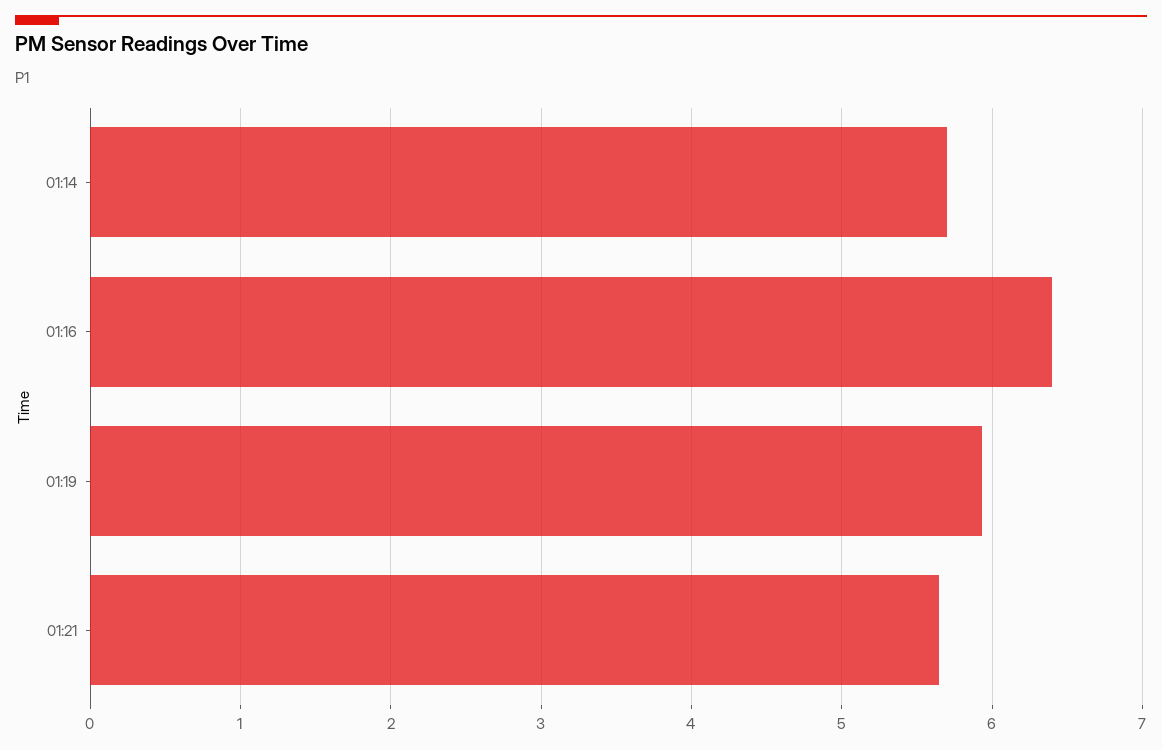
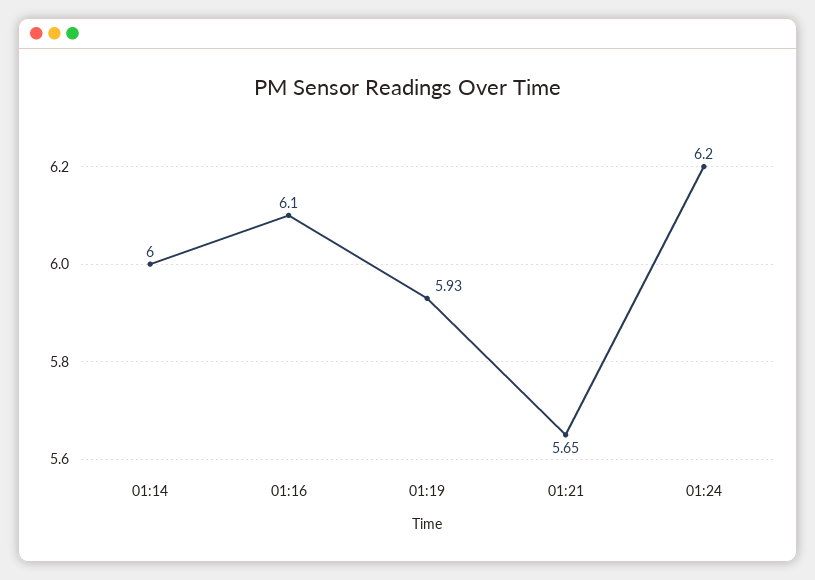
01:14: 5.7 -> 6
01:16: 6.4 -> 6.1
01:24: none -> 6.2

